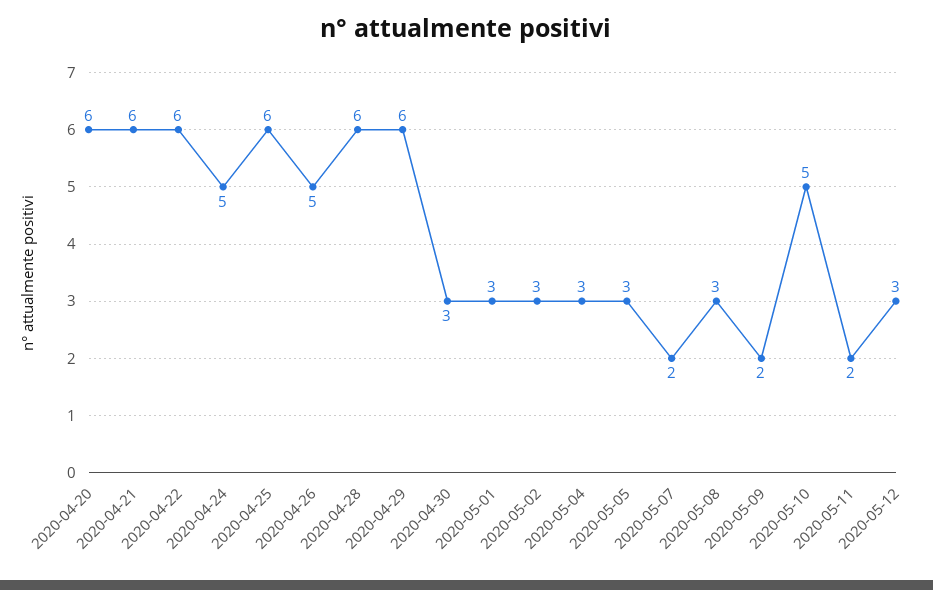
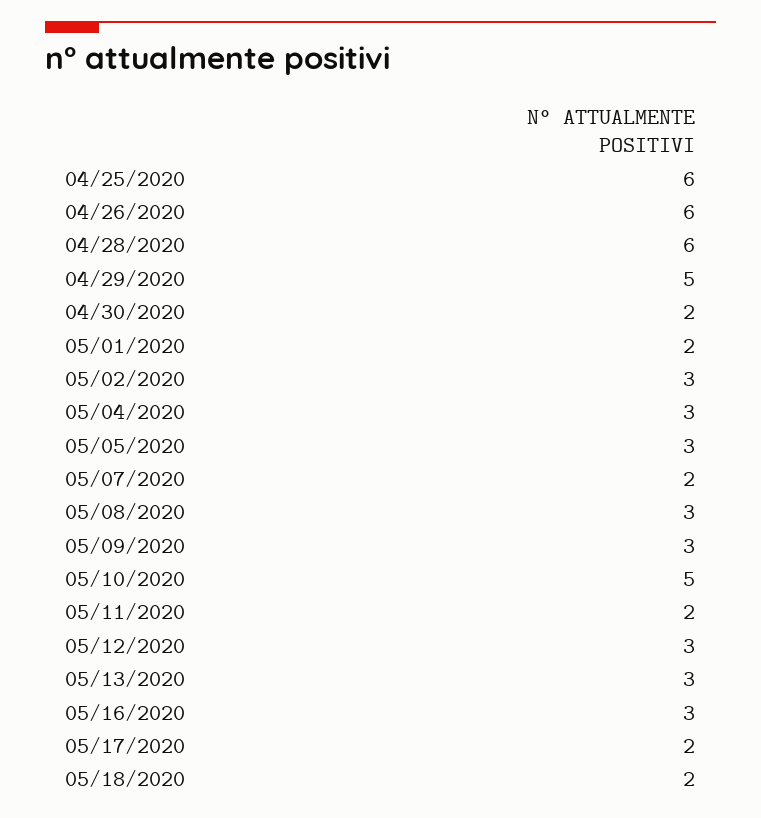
2020-04-20: 6 -> none
2020-04-21: 6 -> none
2020-04-22: 6 -> none
2020-04-24: 5 -> none
2020-04-26: 5 -> 6
2020-04-29: 6 -> 5
2020-04-30: 3 -> 2
2020-05-01: 3 -> 2
2020-05-09: 2 -> 3
05/13/2020: none -> 3
05/16/2020: none -> 3
05/17/2020: none -> 2
05/18/2020: none -> 2

